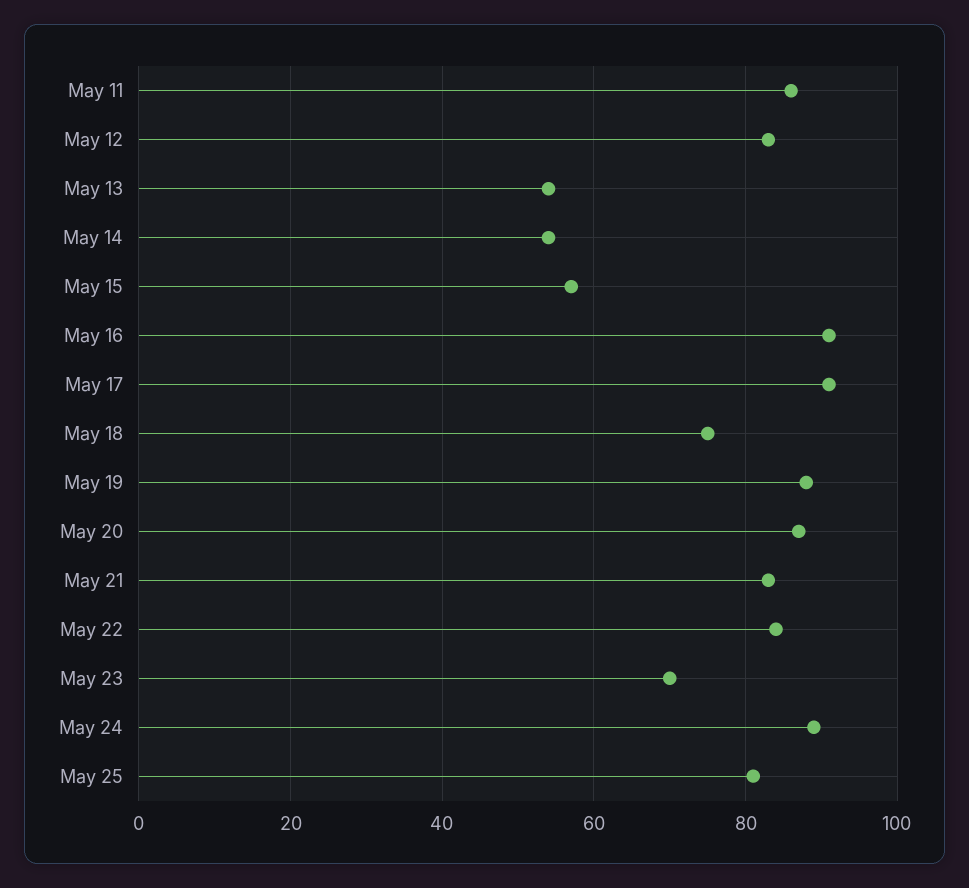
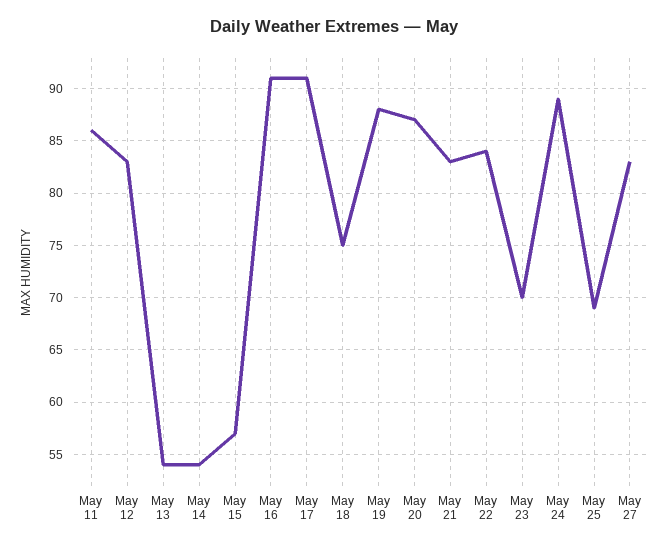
May 25: 80 -> 69
May 27: none -> 83

